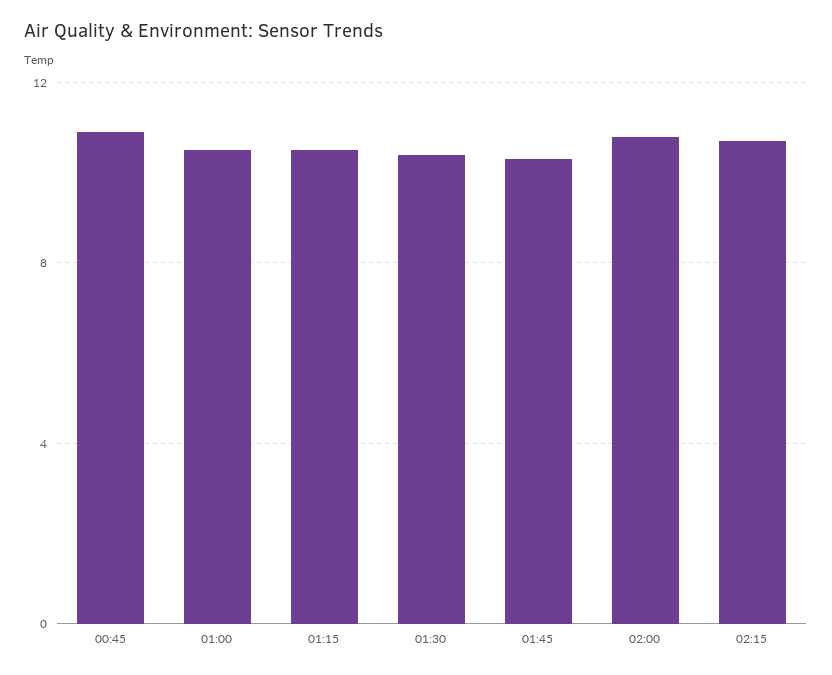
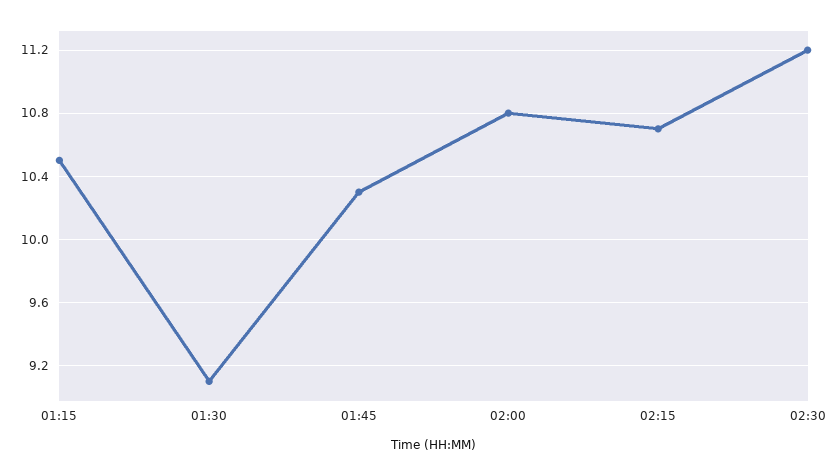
00:45: 11 -> none
01:00: 10.5 -> none
01:30: 10.5 -> 9.1
02:30: none -> 11.2

